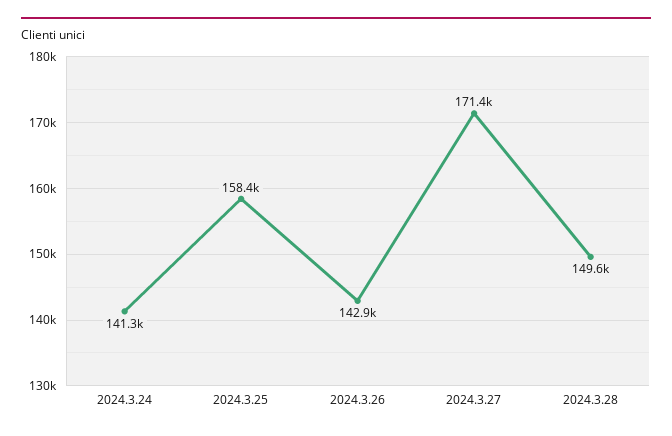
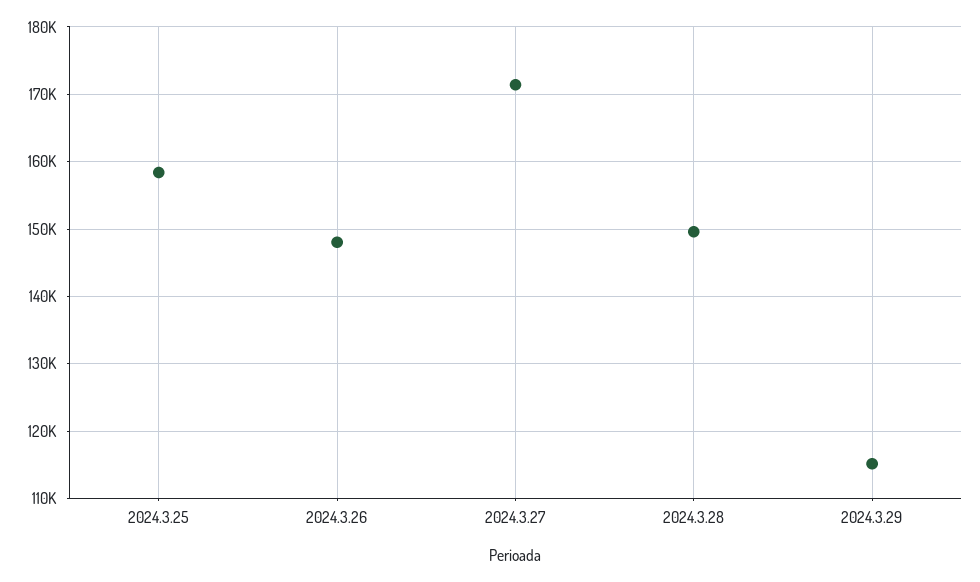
2024.3.24: 141300 -> none
2024.3.26: 142900 -> 148000
2024.3.29: none -> 115000

